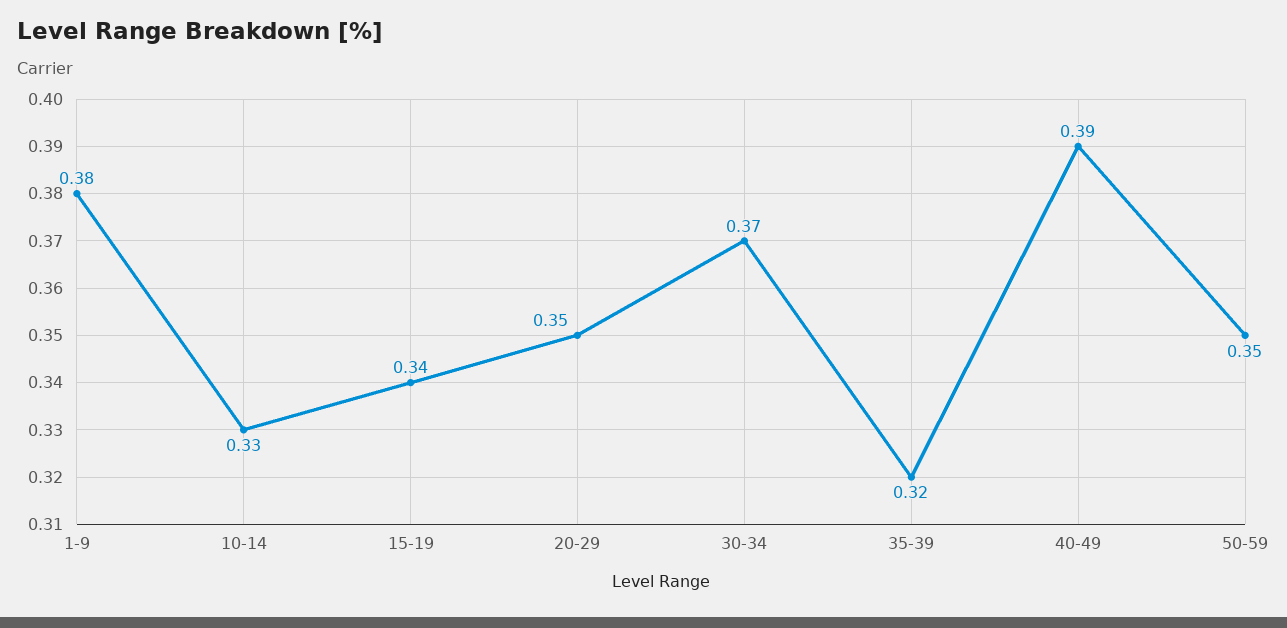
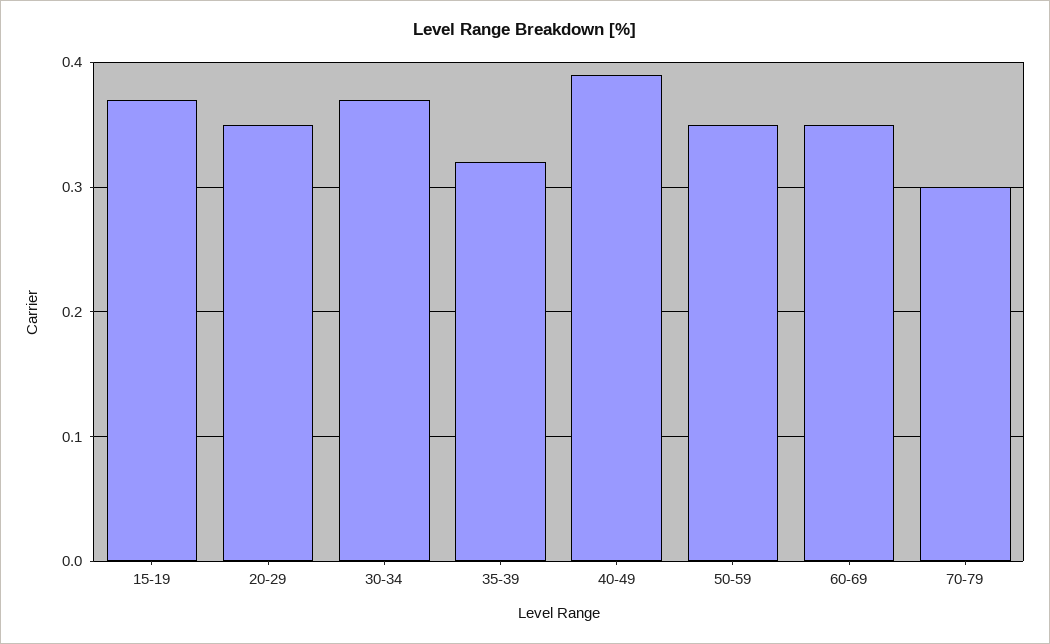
1-9: 0.38 -> none
10-14: 0.33 -> none
15-19: 0.34 -> 0.37
60-69: none -> 0.35
70-79: none -> 0.3

